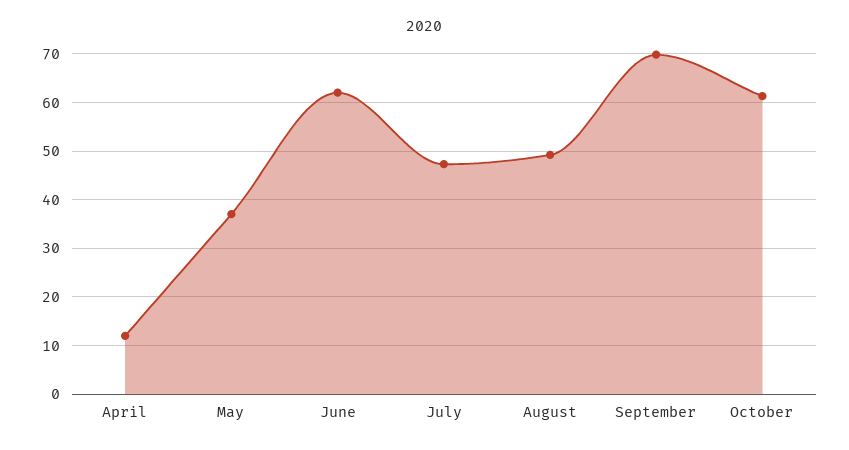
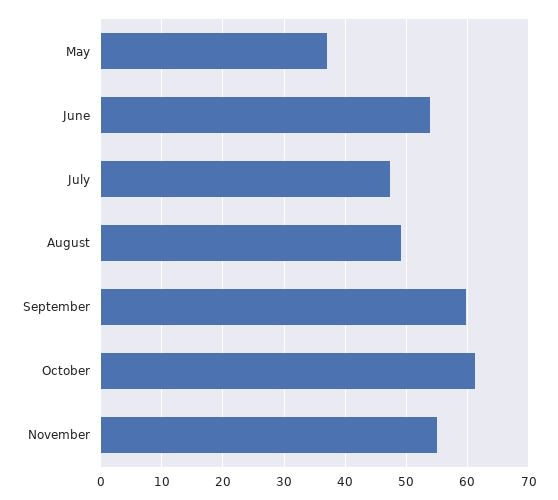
April: 12 -> none
June: 62 -> 54
September: 70 -> 60
November: none -> 55

